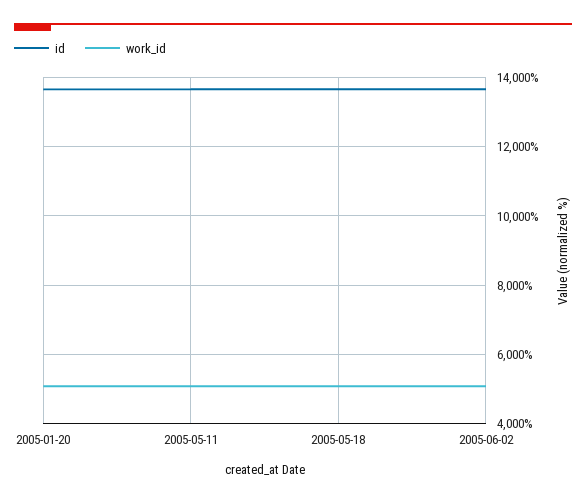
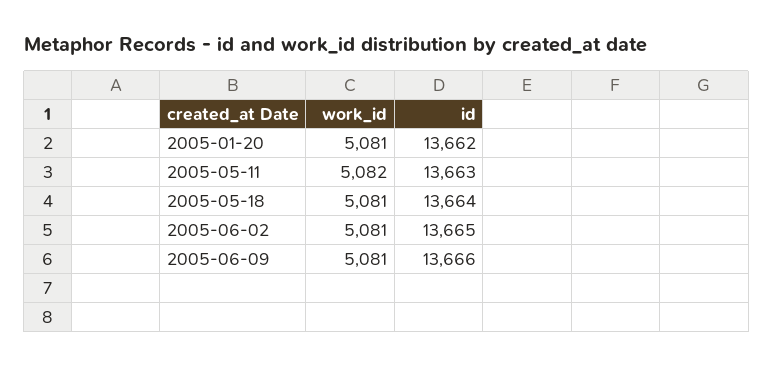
work_id, 2005-06-09: none -> 5081
id, 2005-06-09: none -> 13666

